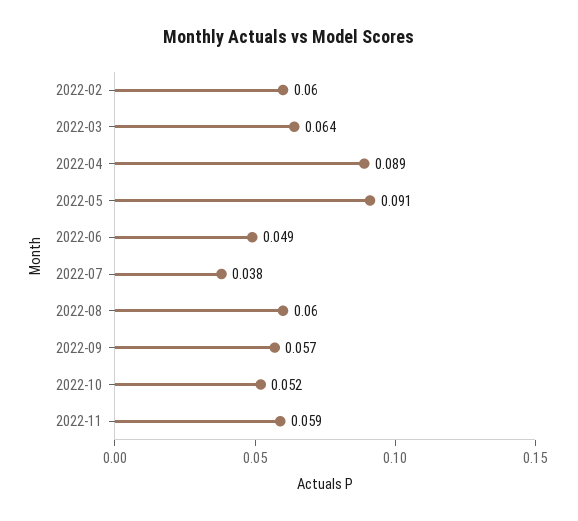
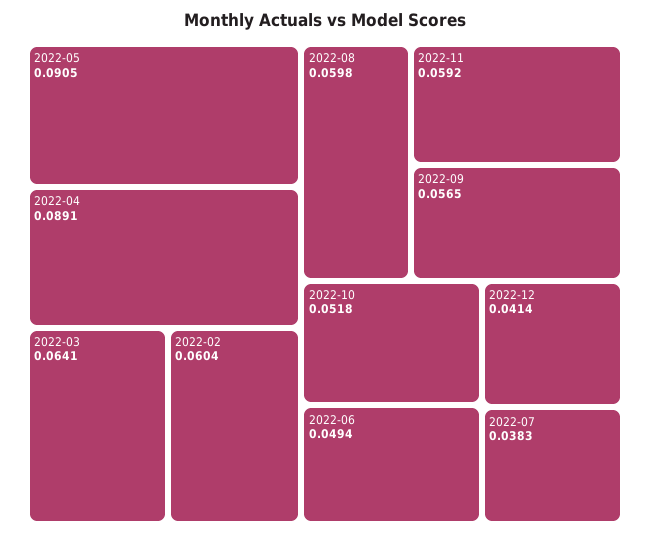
2022-12: none -> 0.0414

